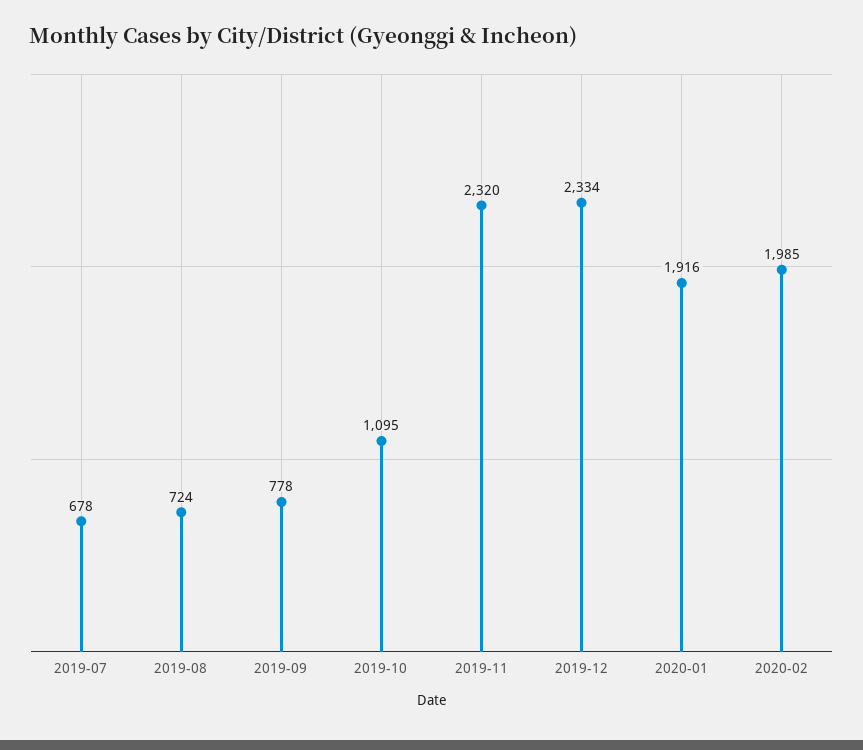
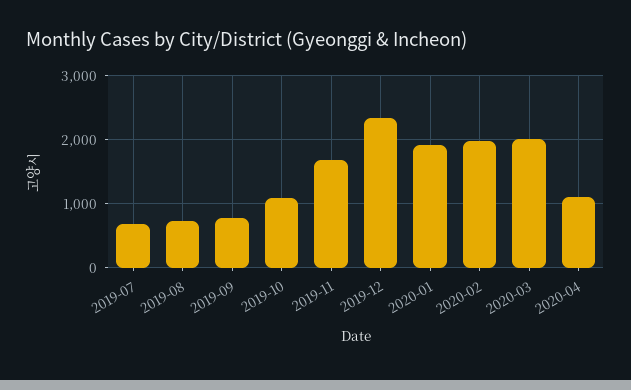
2019-11: 2320 -> 1700
2020-03: none -> 2000
2020-04: none -> 1100

